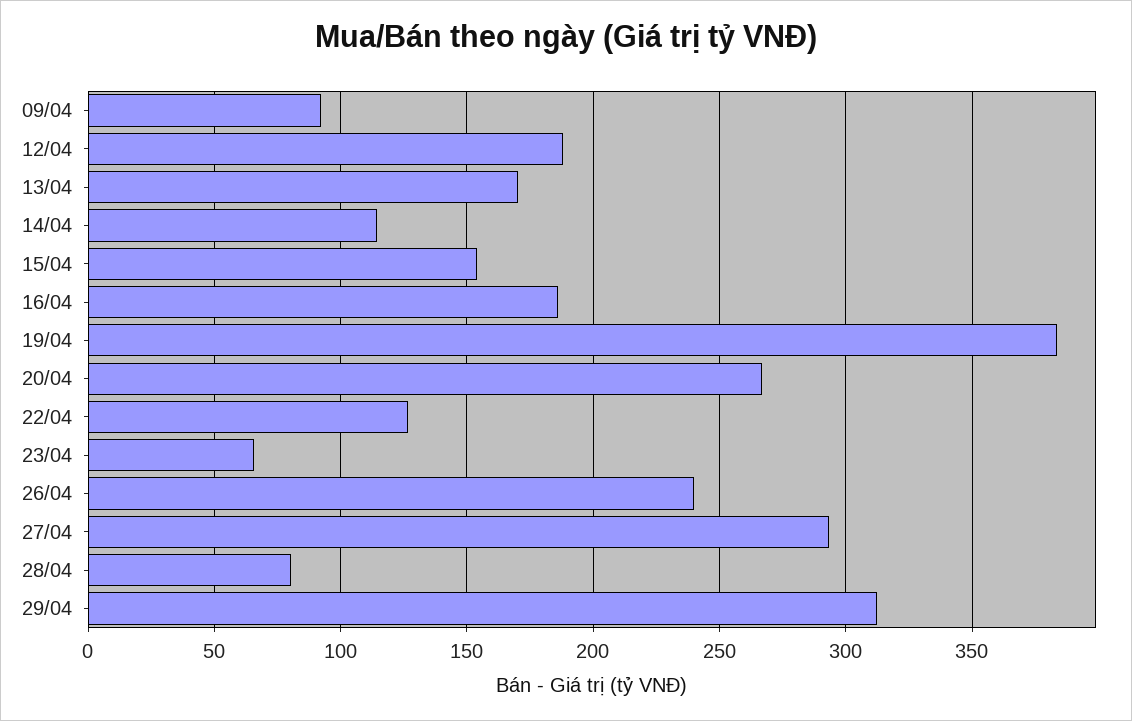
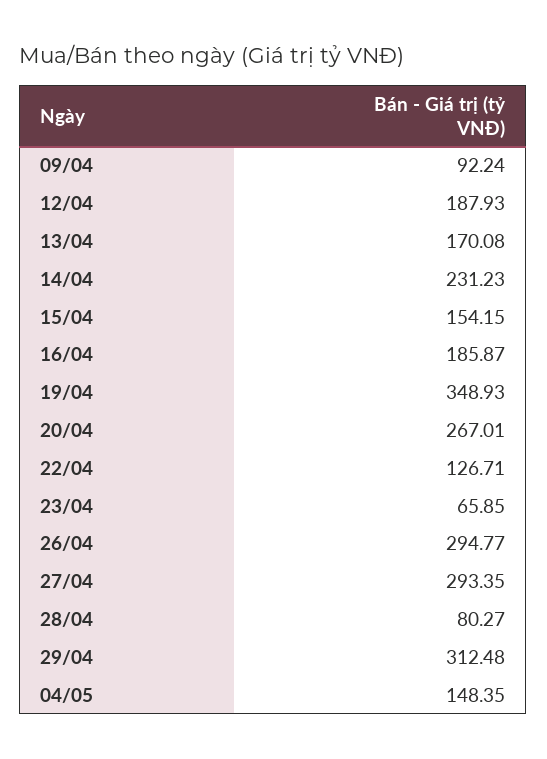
14/04: 115 -> 231.23
19/04: 385 -> 348.93
26/04: 240 -> 294.77
04/05: none -> 148.35

